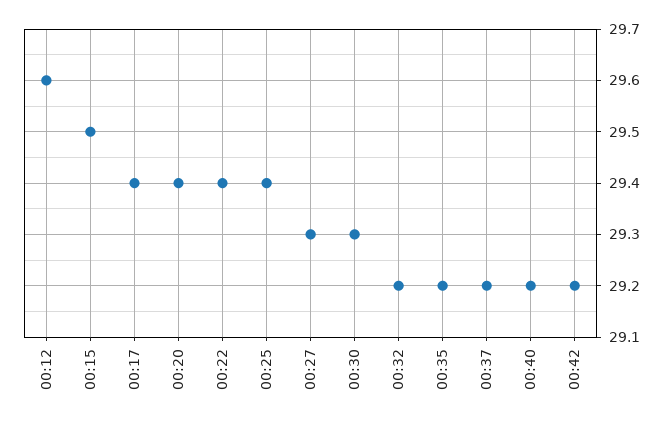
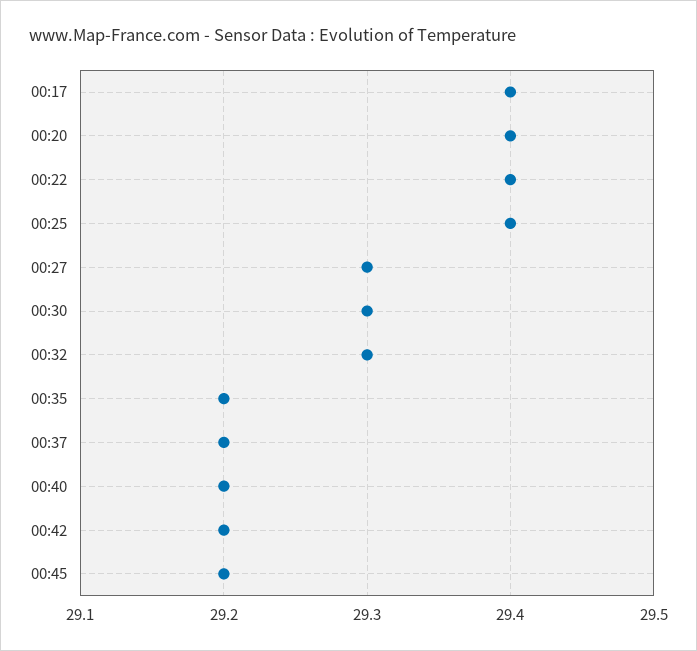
00:12: 29.6 -> none
00:15: 29.5 -> none
00:32: 29.2 -> 29.3
00:45: none -> 29.2

